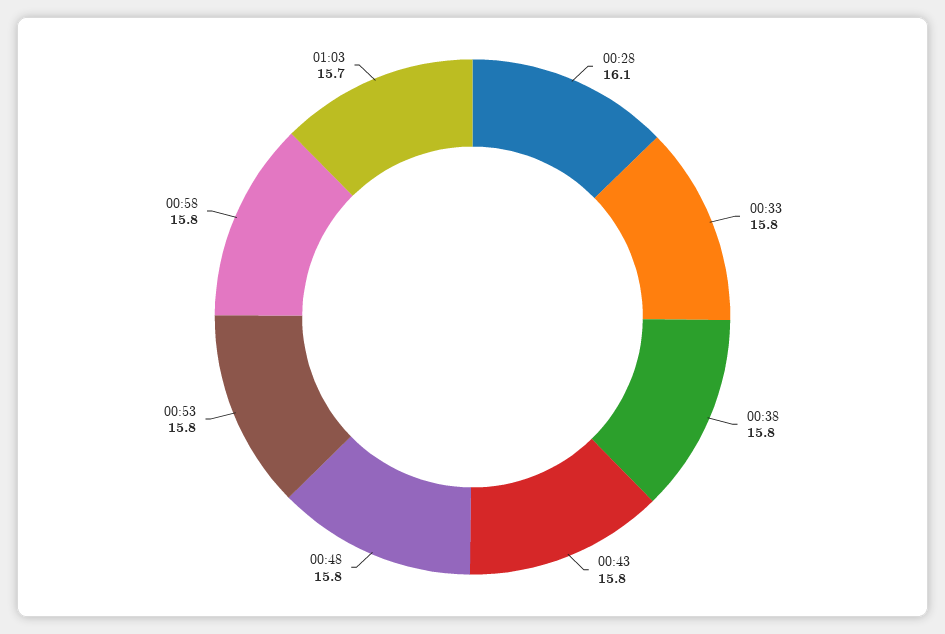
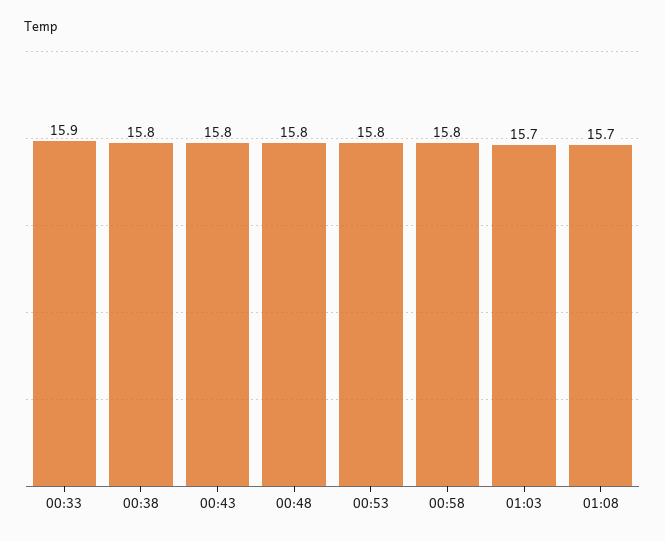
00:28: 16.1 -> none
00:33: 15.8 -> 15.9
01:08: none -> 15.7

